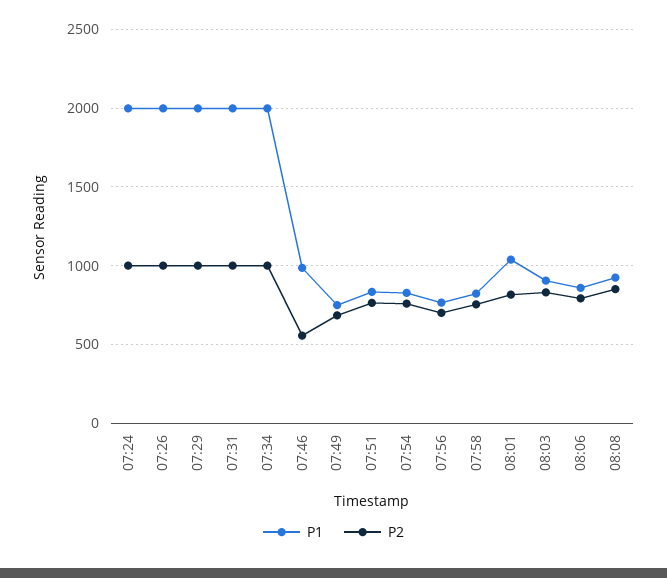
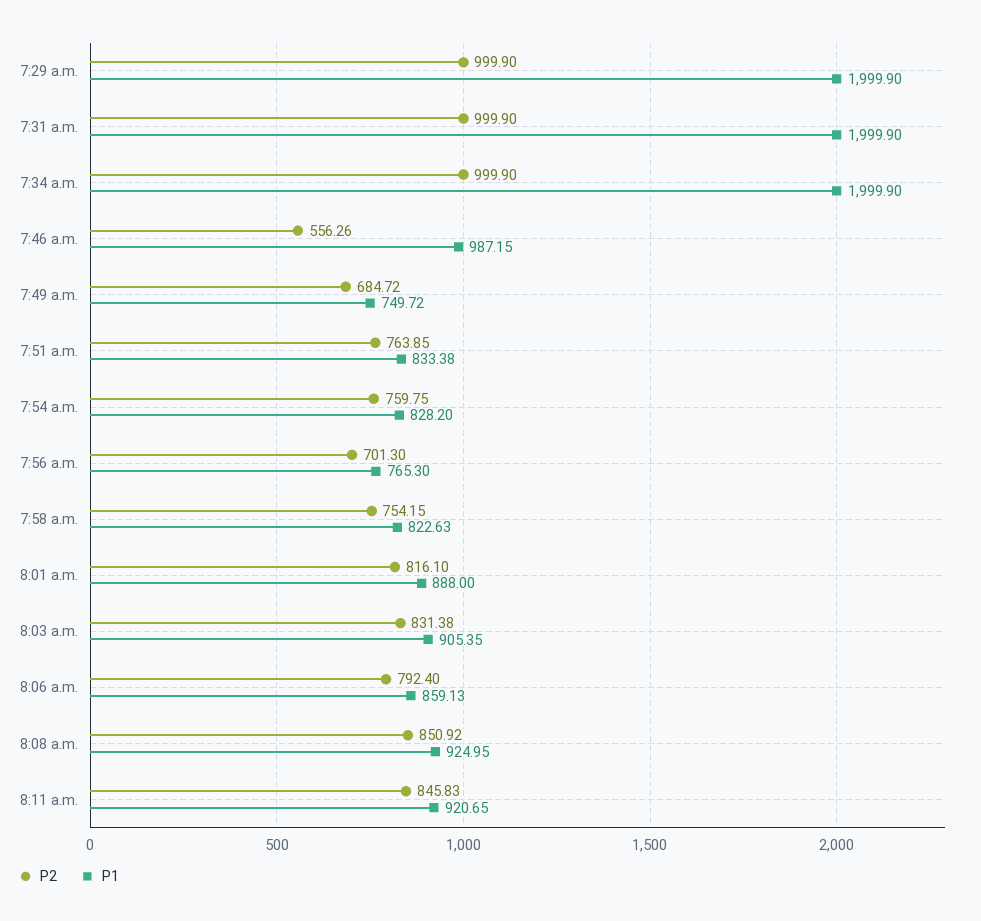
P1, 07:24: 2000 -> none
P2, 07:24: 1000 -> none
P1, 07:26: 2000 -> none
P2, 07:26: 1000 -> none
P1, 08:01: 1050 -> 888
P2, 8:11 a.m.: none -> 845.83
P1, 8:11 a.m.: none -> 920.65

